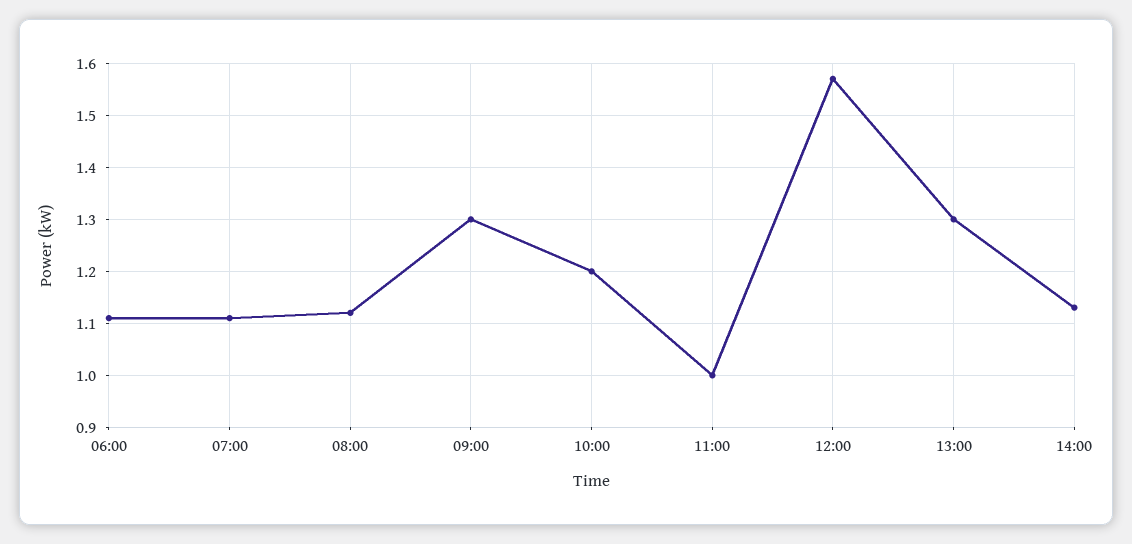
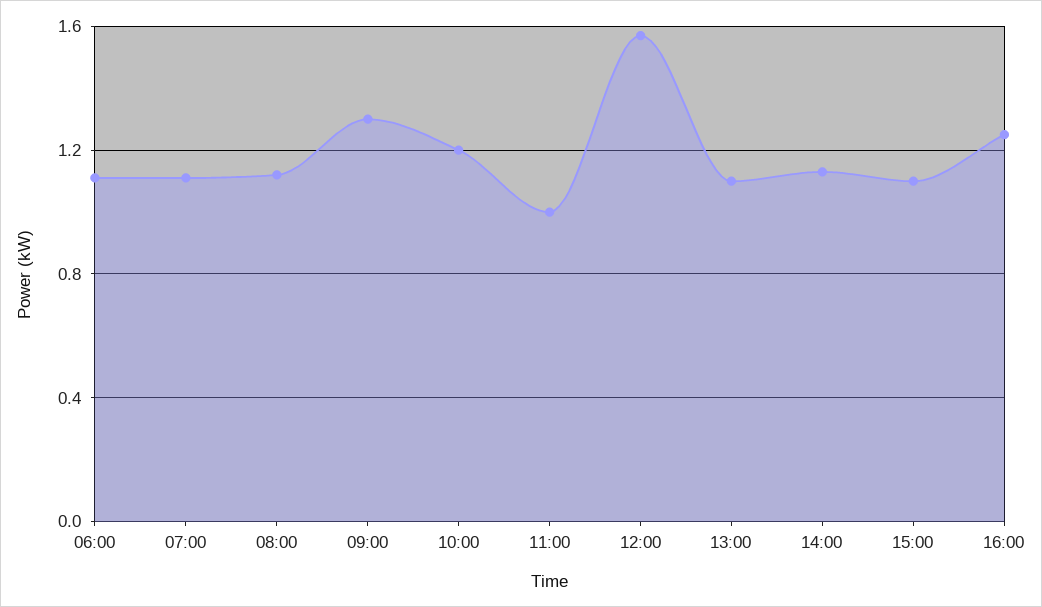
13:00: 1.3 -> 1.1
15:00: none -> 1.1
16:00: none -> 1.25

